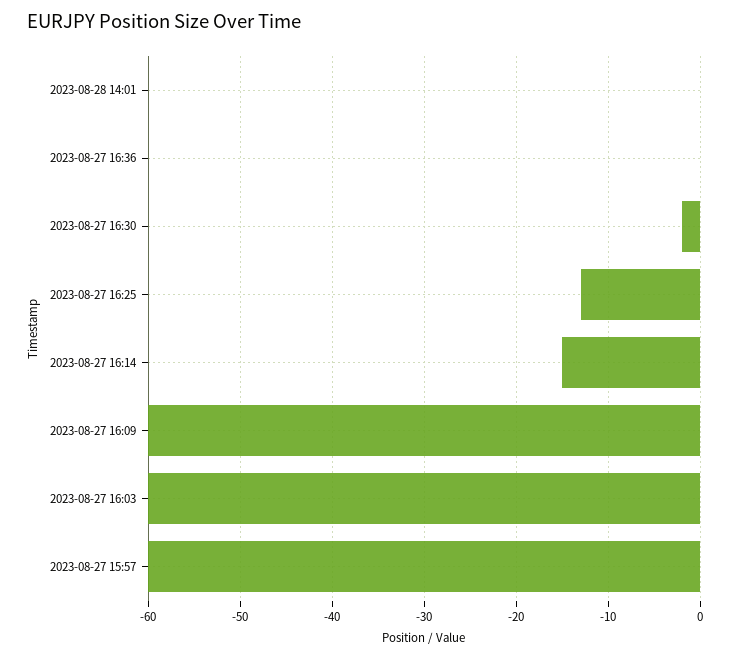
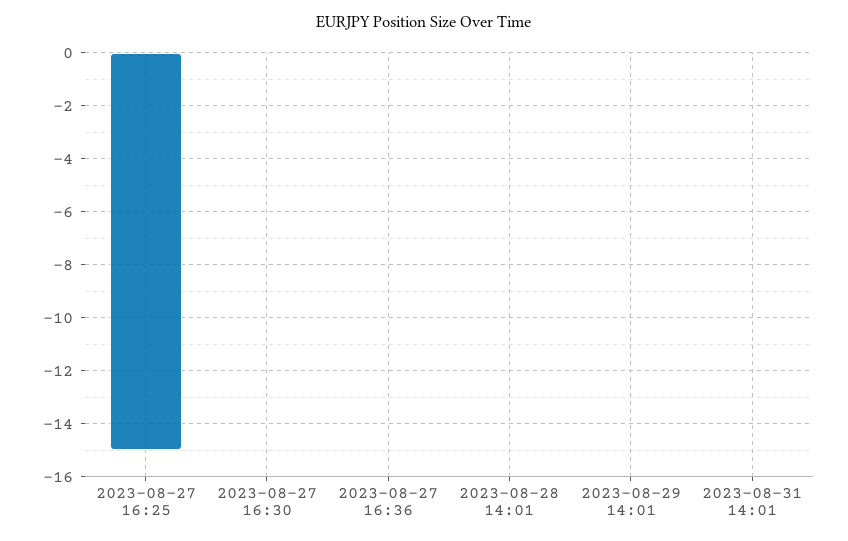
2023-08-27 16:30: -2 -> 0
2023-08-27 16:25: -13 -> -15
2023-08-27 16:14: -15 -> none
2023-08-27 16:09: -60 -> none
2023-08-27 16:03: -60 -> none
2023-08-27 15:57: -60 -> none
2023-08-29 14:01: none -> 0
2023-08-31 14:01: none -> 0

